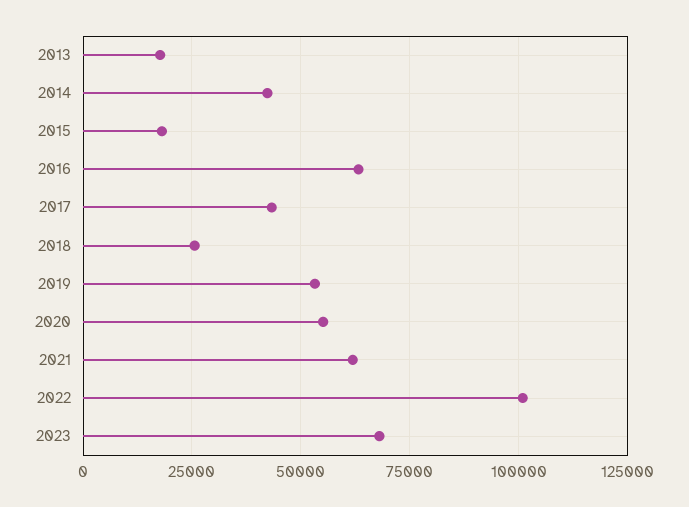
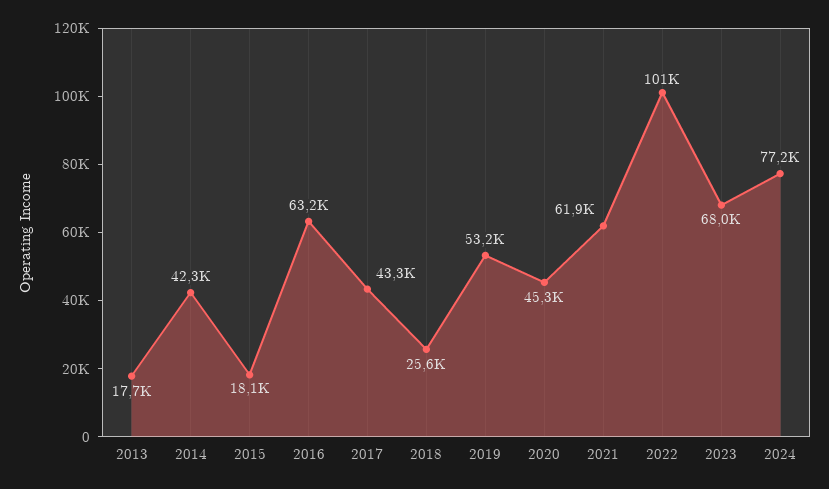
2020: 55000 -> 45300
2024: none -> 77200

